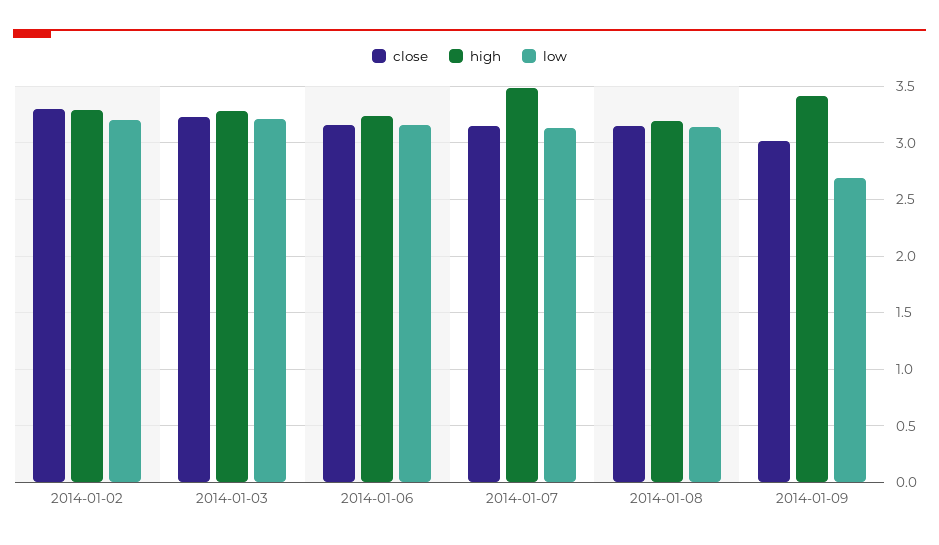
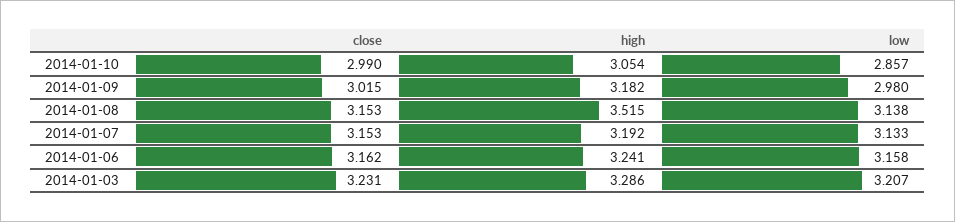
close, 2014-01-02: 3.3 -> none
high, 2014-01-02: 3.3 -> none
low, 2014-01-02: 3.2 -> none
high, 2014-01-07: 3.5 -> 3.192
high, 2014-01-08: 3.2 -> 3.515
high, 2014-01-09: 3.4 -> 3.182
low, 2014-01-09: 2.7 -> 2.98
close, 2014-01-10: none -> 2.99
high, 2014-01-10: none -> 3.054
low, 2014-01-10: none -> 2.857

